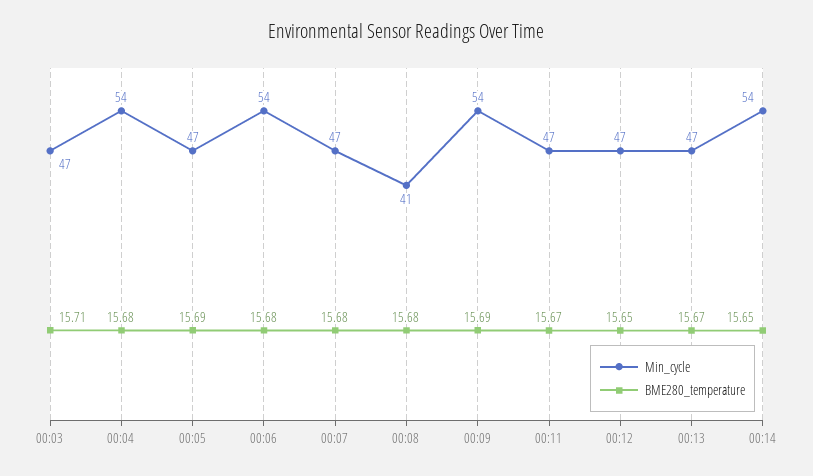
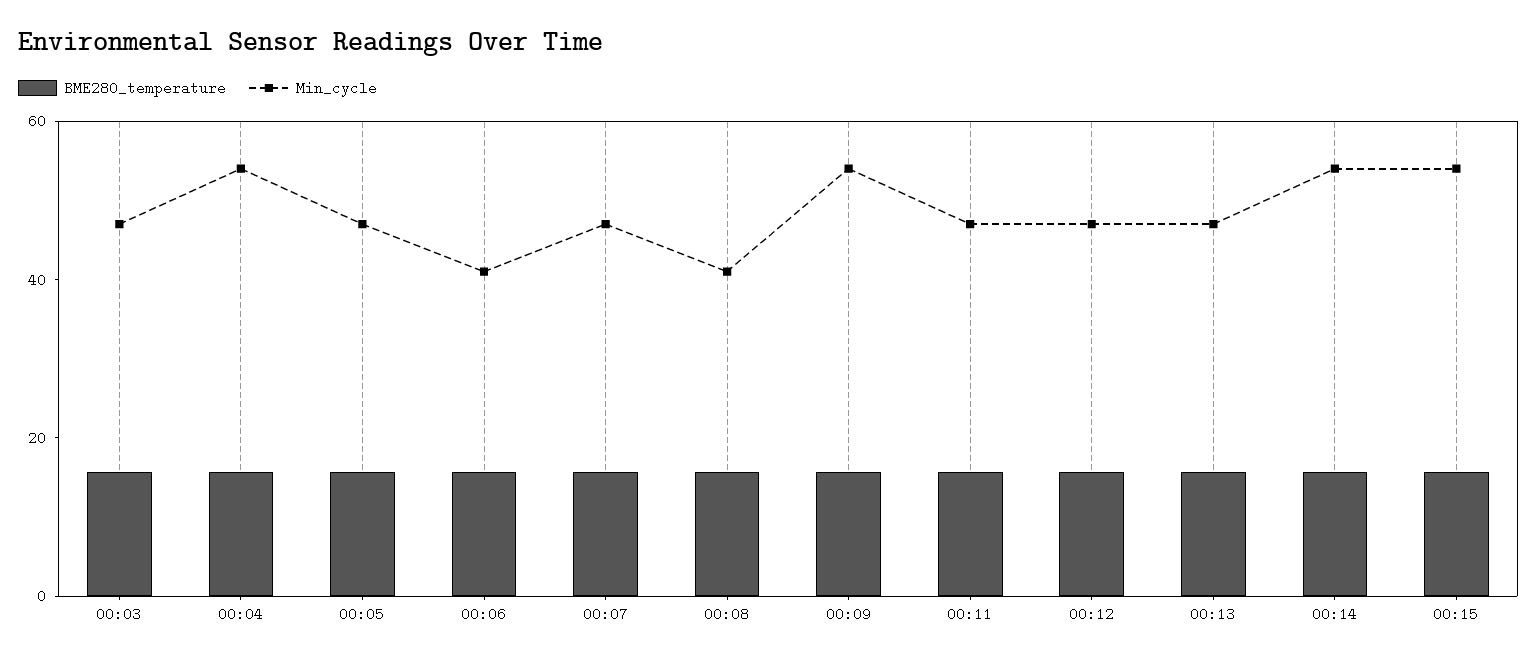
Min_cycle, 00:06: 54 -> 40
BME280_temperature, 00:15: none -> 15
Min_cycle, 00:15: none -> 55

